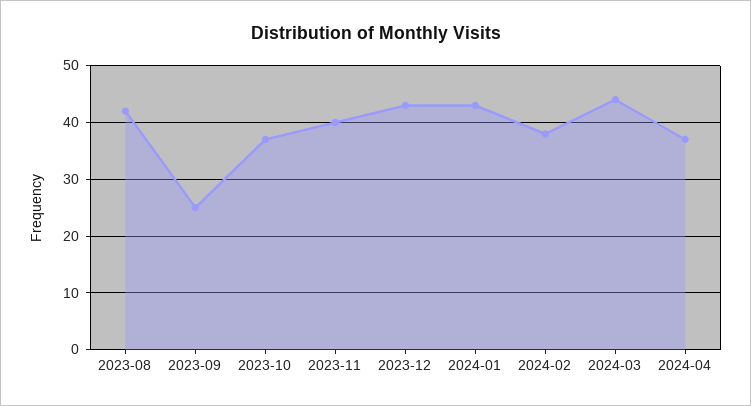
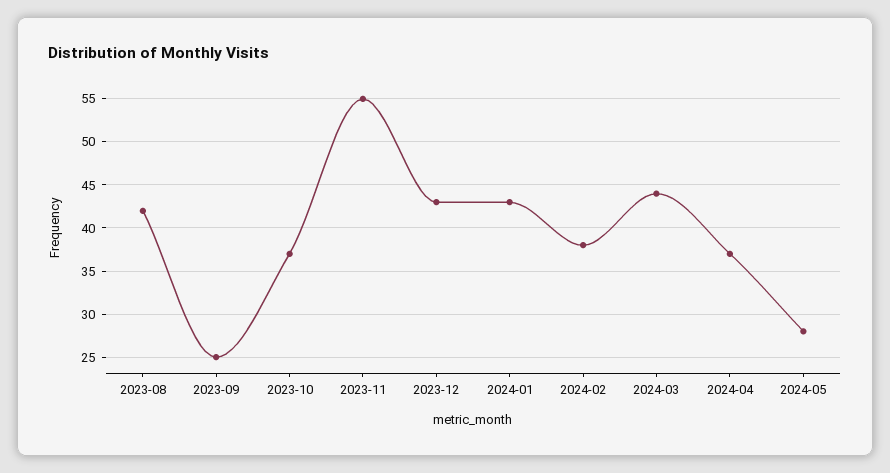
2023-11: 40 -> 55
2024-05: none -> 28

